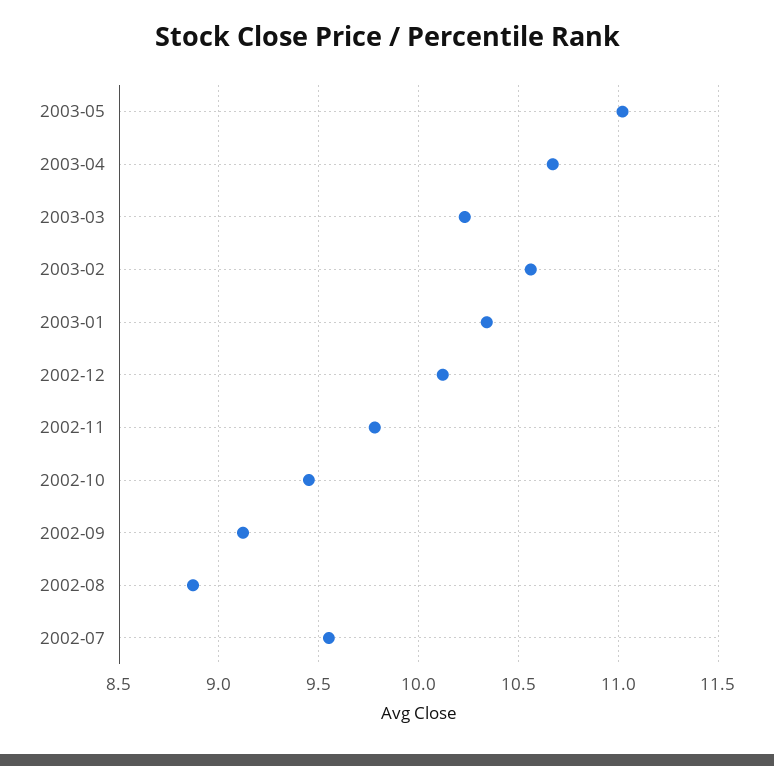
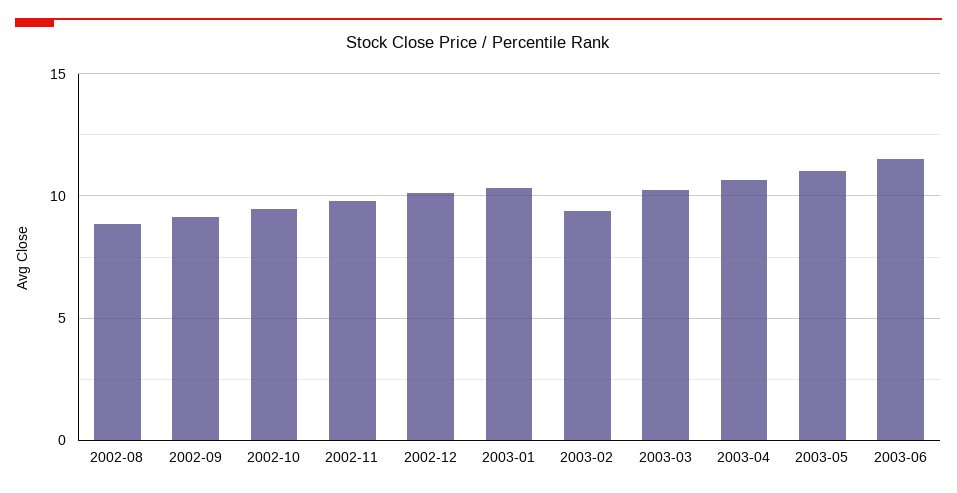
2003-02: 10.55 -> 9.5
2002-07: 9.55 -> none
2003-06: none -> 11.5

